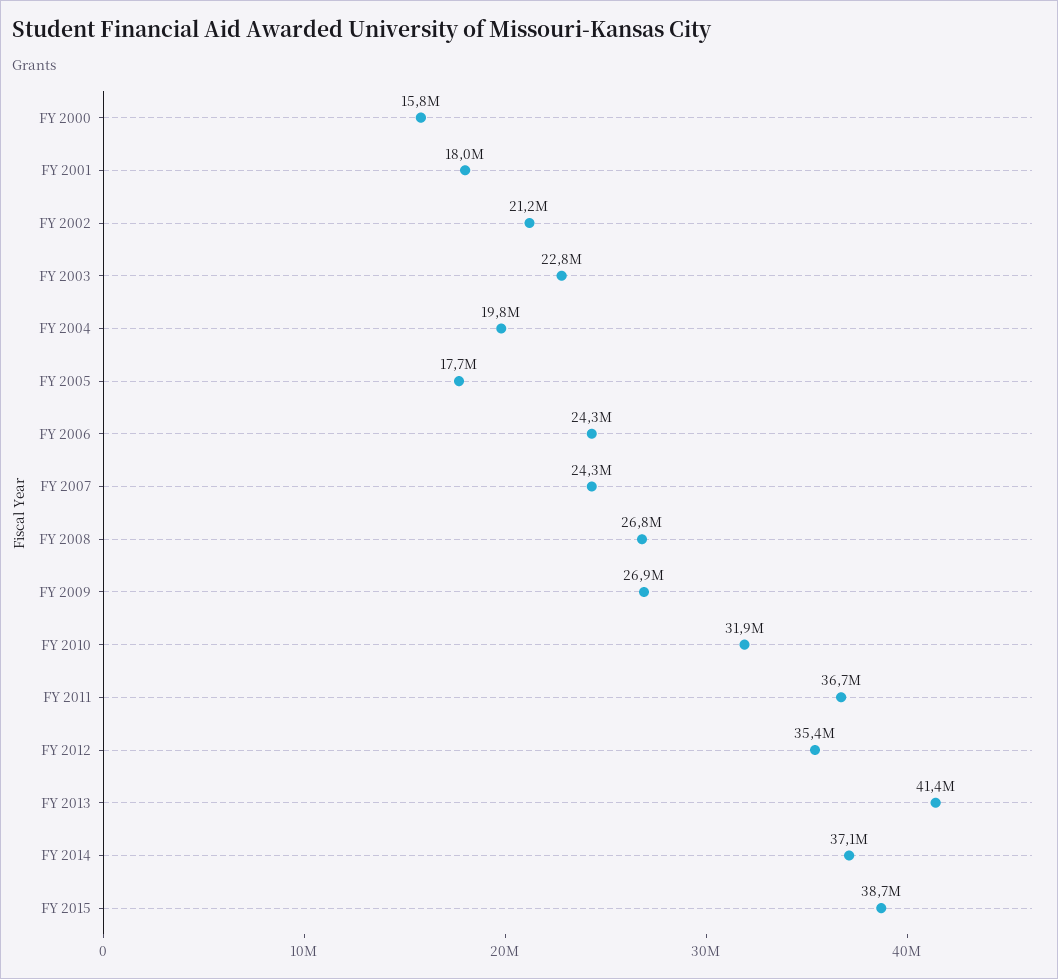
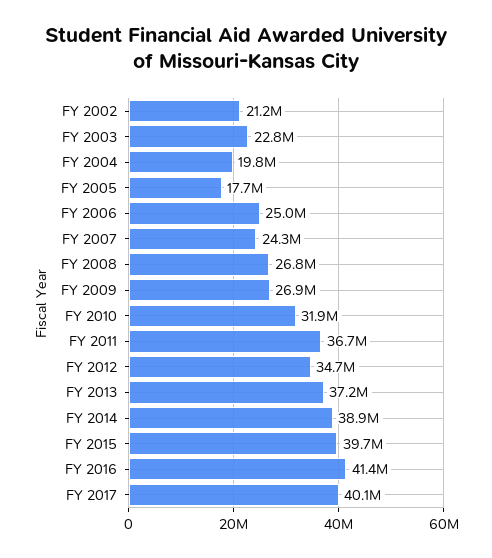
FY 2000: 15800000 -> none
FY 2001: 18000000 -> none
FY 2006: 24300000 -> 25000000
FY 2012: 35400000 -> 34700000
FY 2013: 41400000 -> 37200000
FY 2014: 37100000 -> 38900000
FY 2015: 38700000 -> 39700000
FY 2016: none -> 41400000
FY 2017: none -> 40100000

